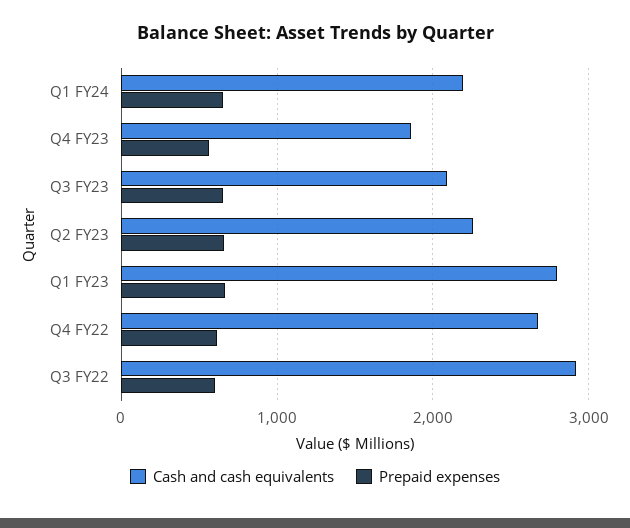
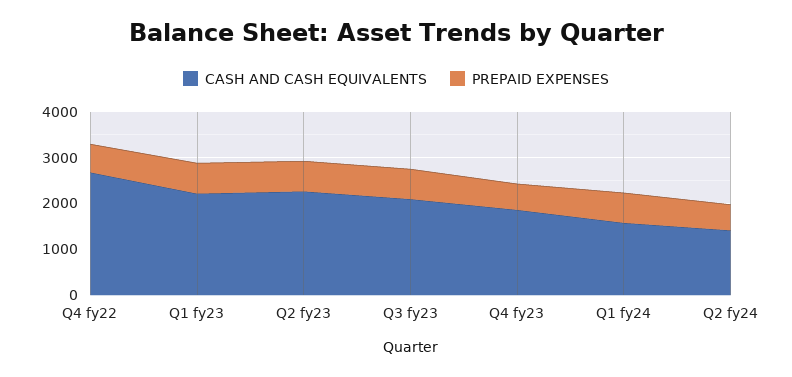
Cash and cash equivalents, Q1 FY24: 2200 -> 1600
Cash and cash equivalents, Q1 FY23: 2800 -> 2200
Cash and cash equivalents, Q3 FY22: 2900 -> none
Prepaid expenses, Q3 FY22: 600 -> none
Cash and cash equivalents, Q2 fy24: none -> 1400
Prepaid expenses, Q2 fy24: none -> 600

